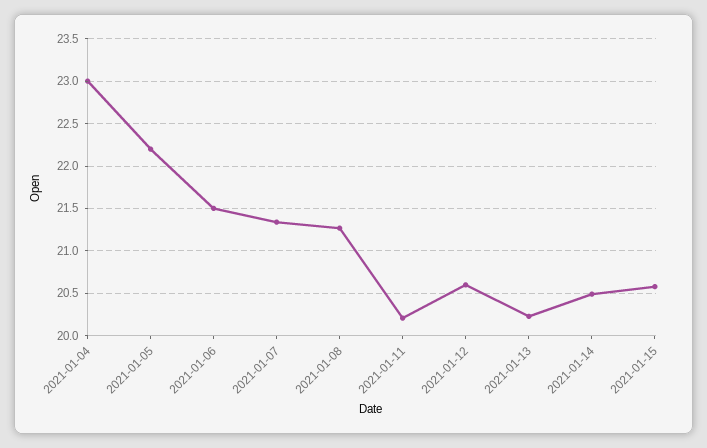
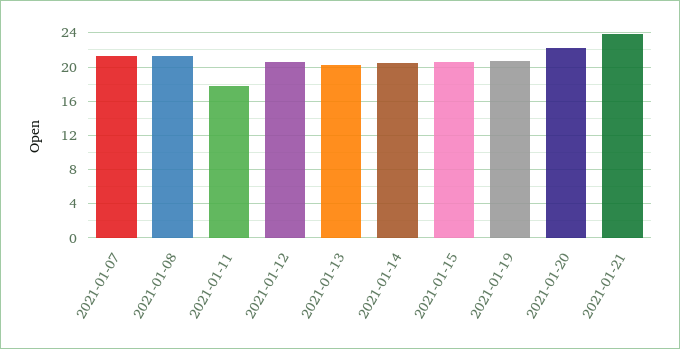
2021-01-04: 23 -> none
2021-01-05: 22.2 -> none
2021-01-06: 21.5 -> none
2021-01-11: 20.2 -> 18
2021-01-19: none -> 21
2021-01-20: none -> 22
2021-01-21: none -> 24

